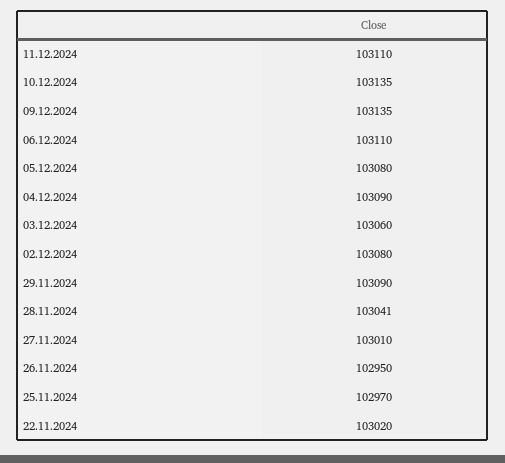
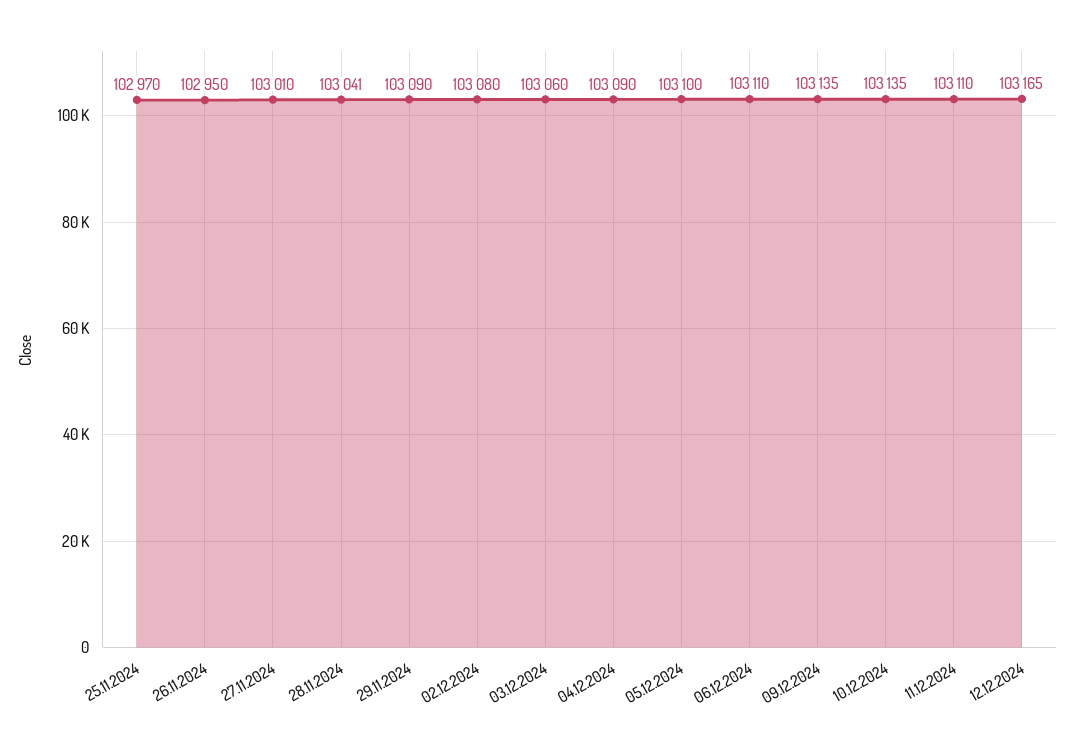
05.12.2024: 103080 -> 103100
22.11.2024: 103020 -> none
12.12.2024: none -> 103165

